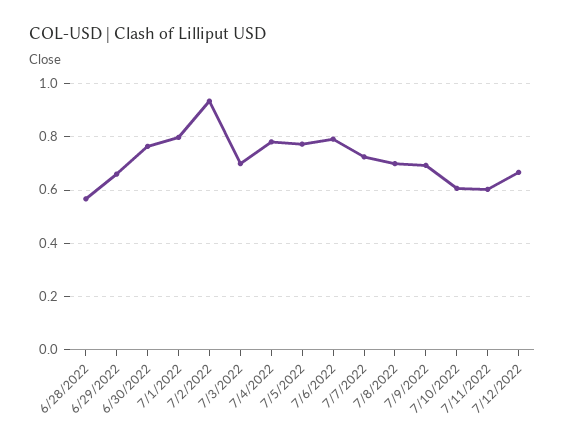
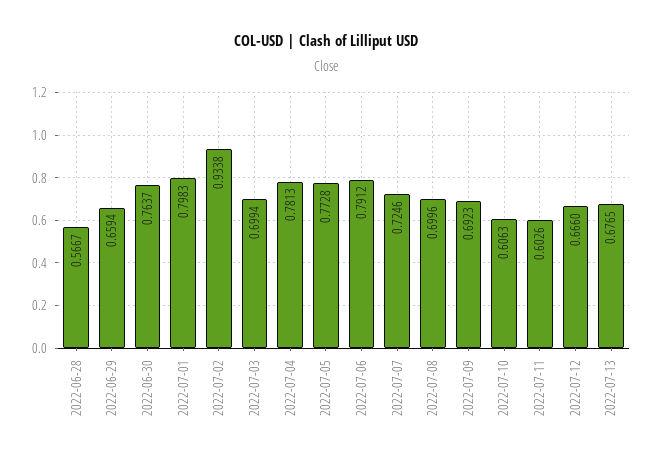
2022-07-13: none -> 0.6765

